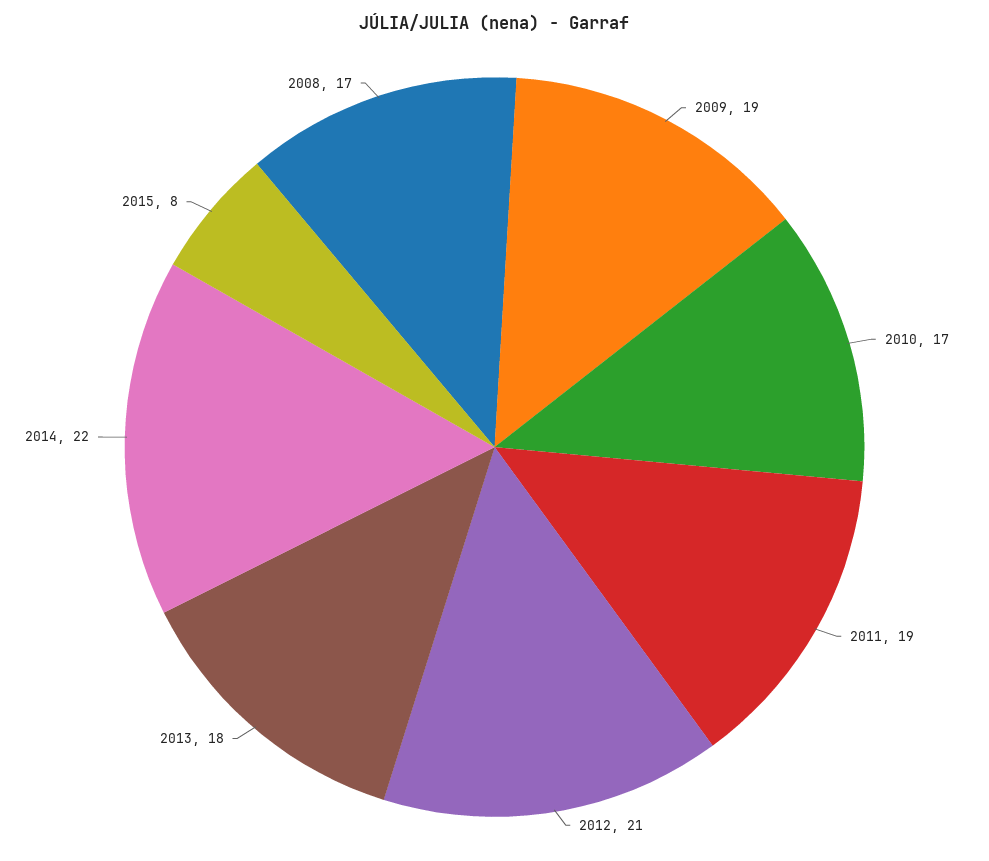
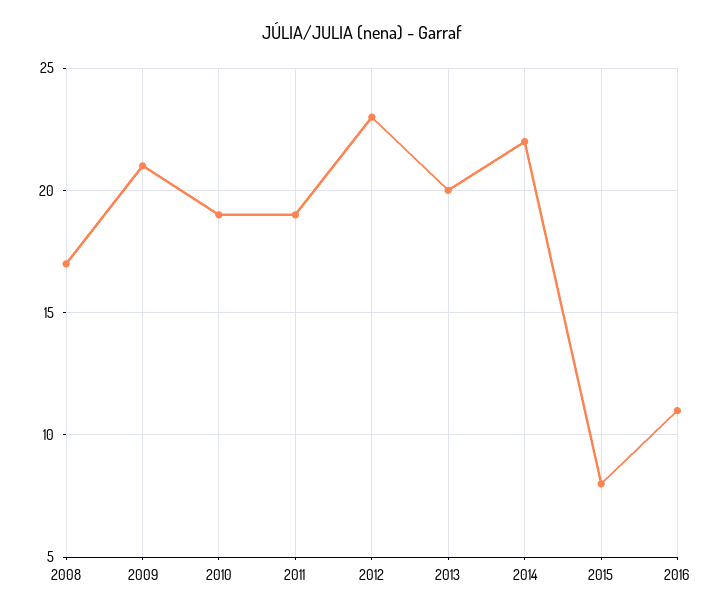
2009: 19 -> 21
2010: 17 -> 19
2012: 21 -> 23
2013: 18 -> 20
2016: none -> 11

